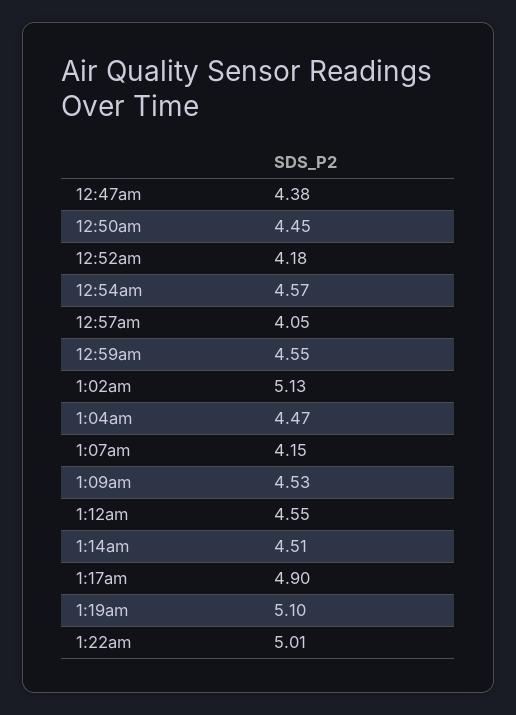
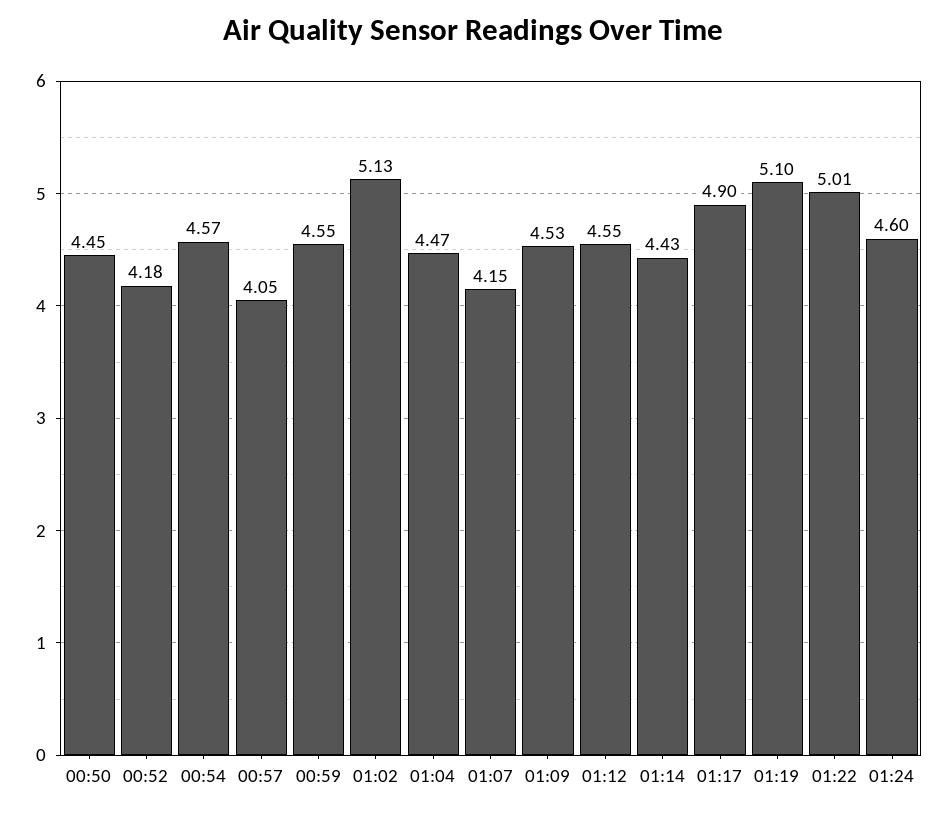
12:47am: 4.38 -> none
1:14am: 4.51 -> 4.43
01:24: none -> 4.6

